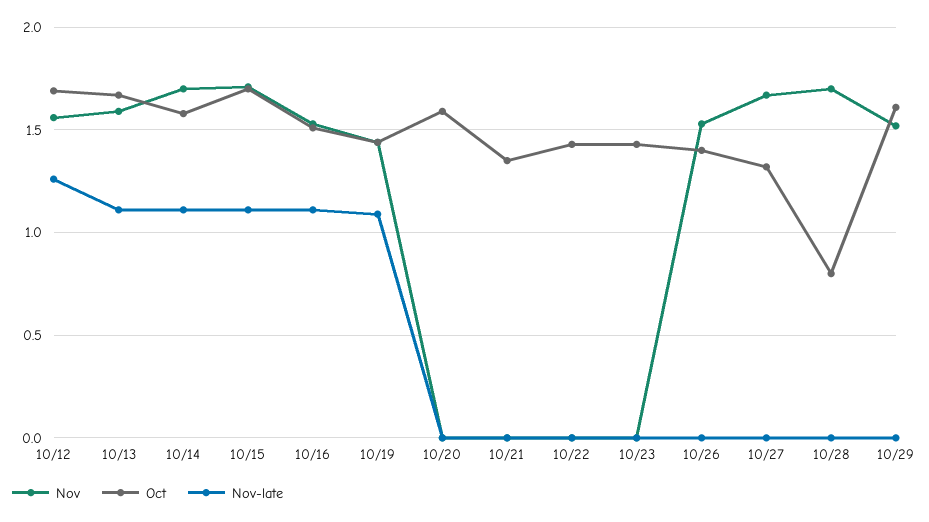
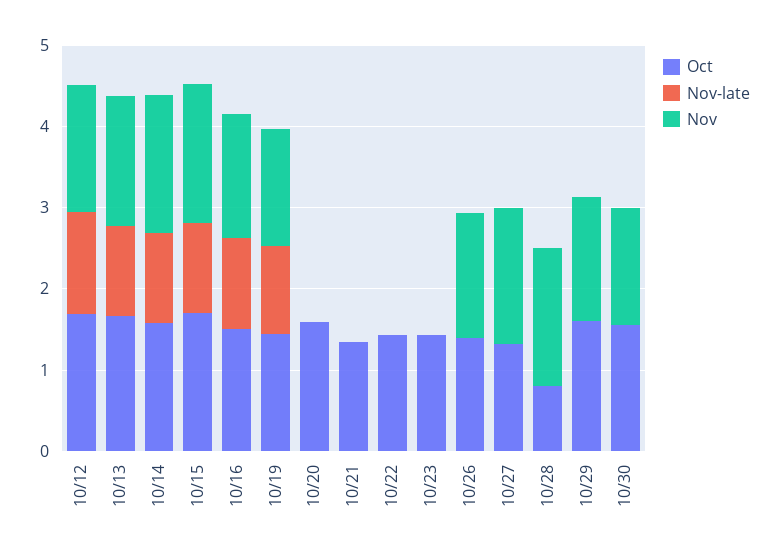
Oct, 10/30: none -> 1.6
Nov-late, 10/30: none -> 0
Nov, 10/30: none -> 1.4

